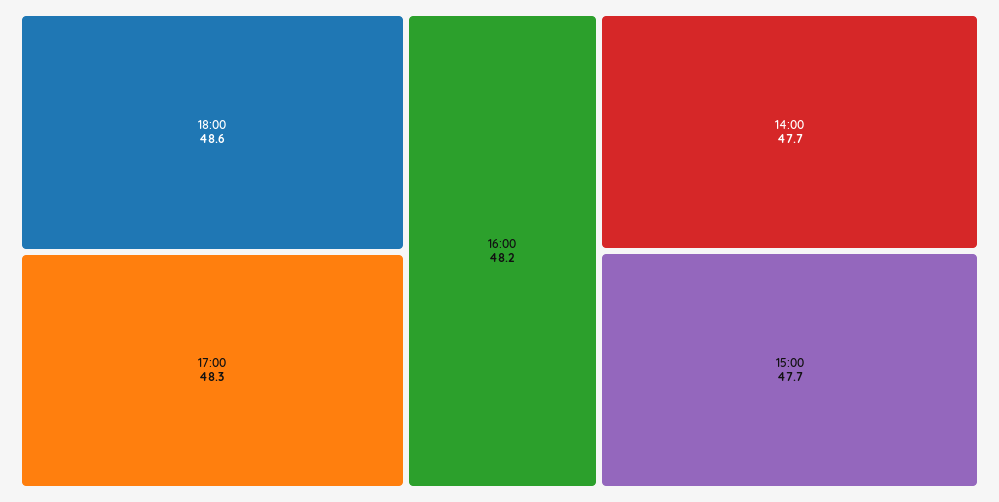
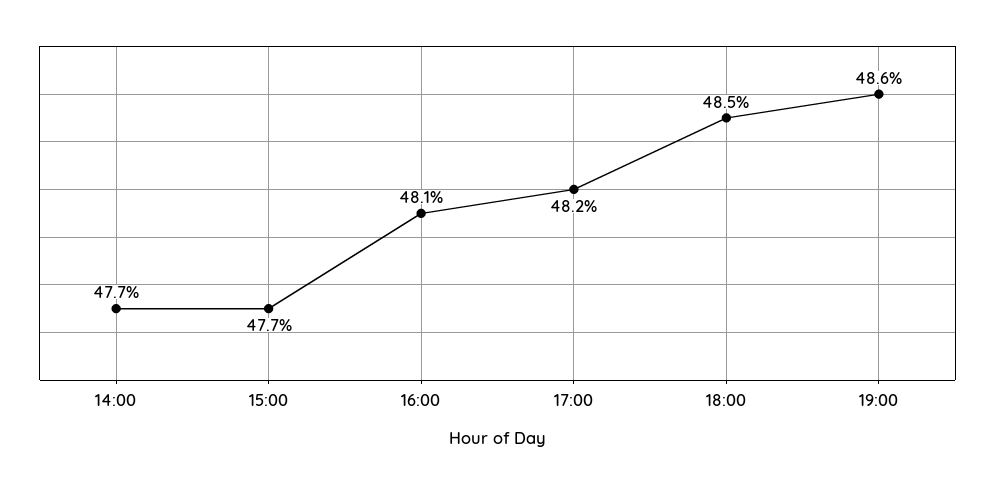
18:00: 48.6 -> 48.5
17:00: 48.3 -> 48.2
16:00: 48.2 -> 48.1
19:00: none -> 48.6

